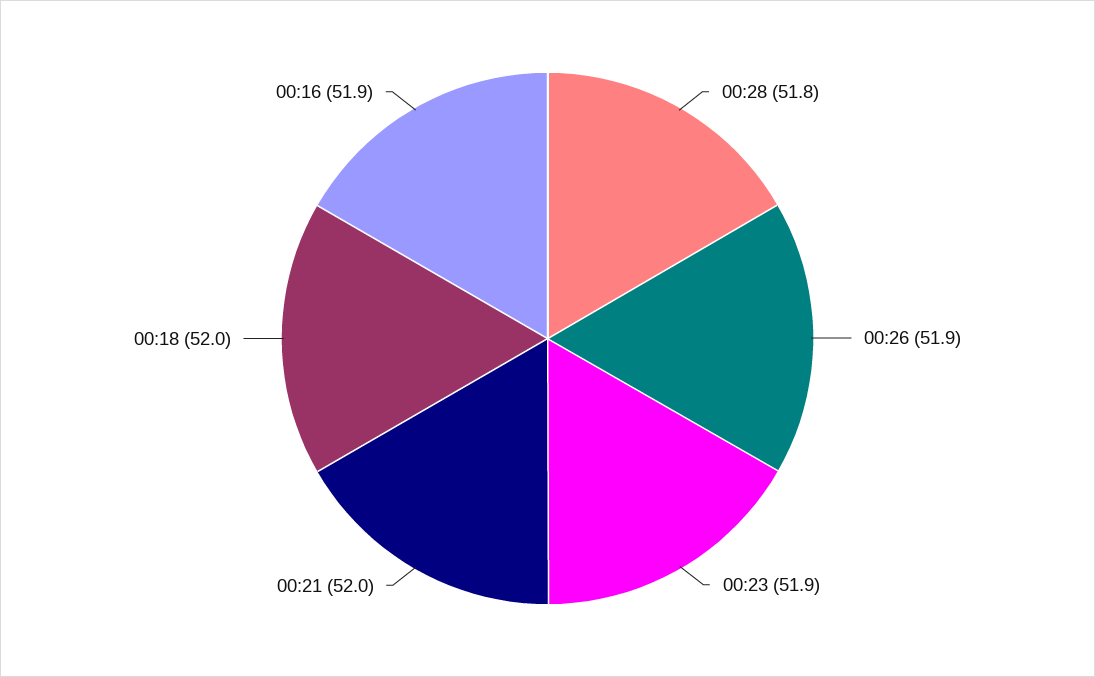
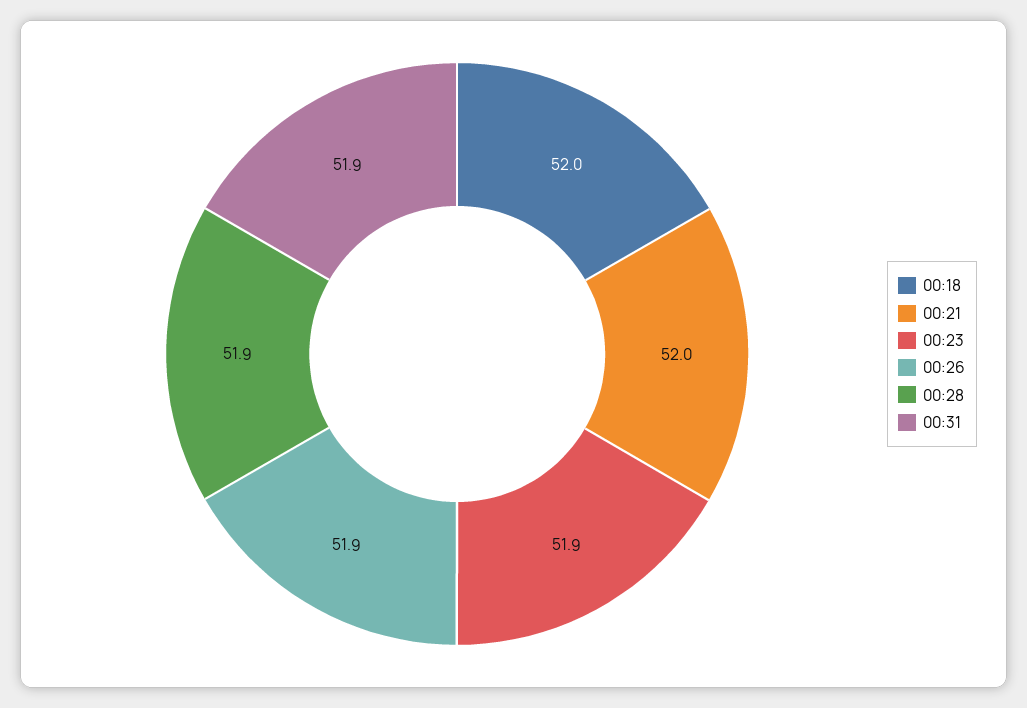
00:28: 51.8 -> 51.9
00:16: 51.9 -> none
00:31: none -> 51.9

